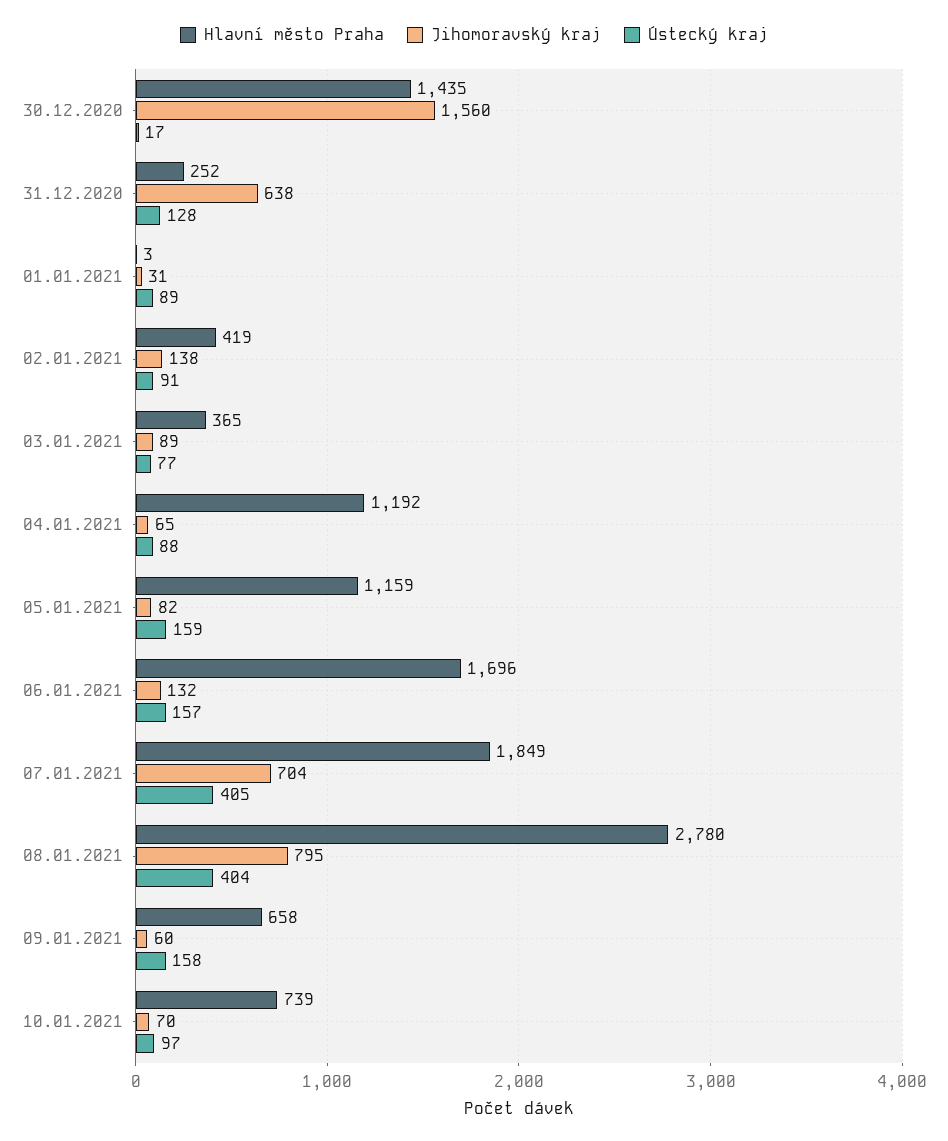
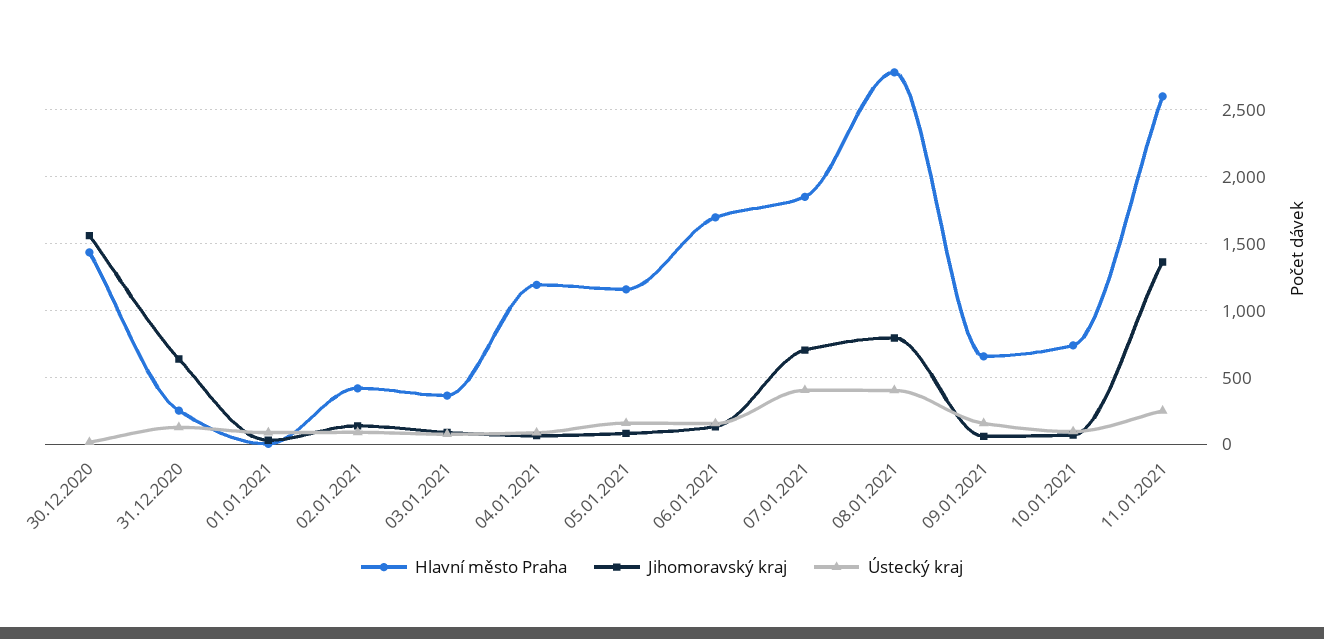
Hlavní město Praha, 11.01.2021: none -> 2600
Jihomoravský kraj, 11.01.2021: none -> 1350
Ústecký kraj, 11.01.2021: none -> 250

